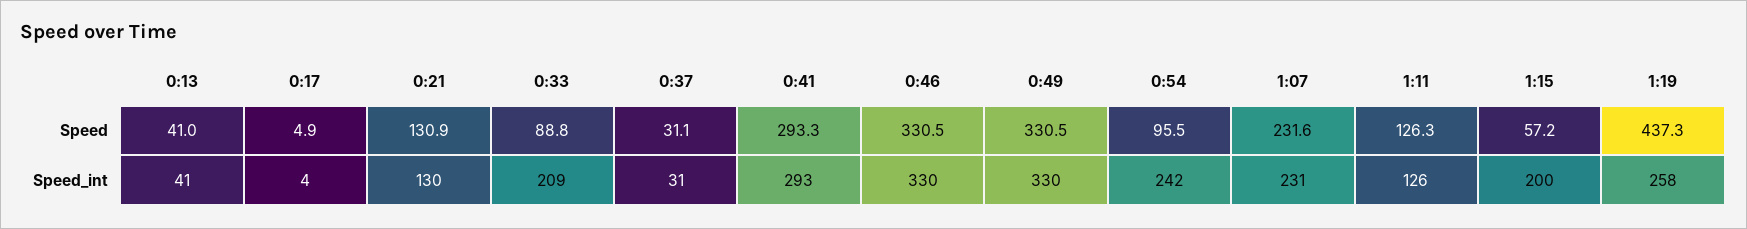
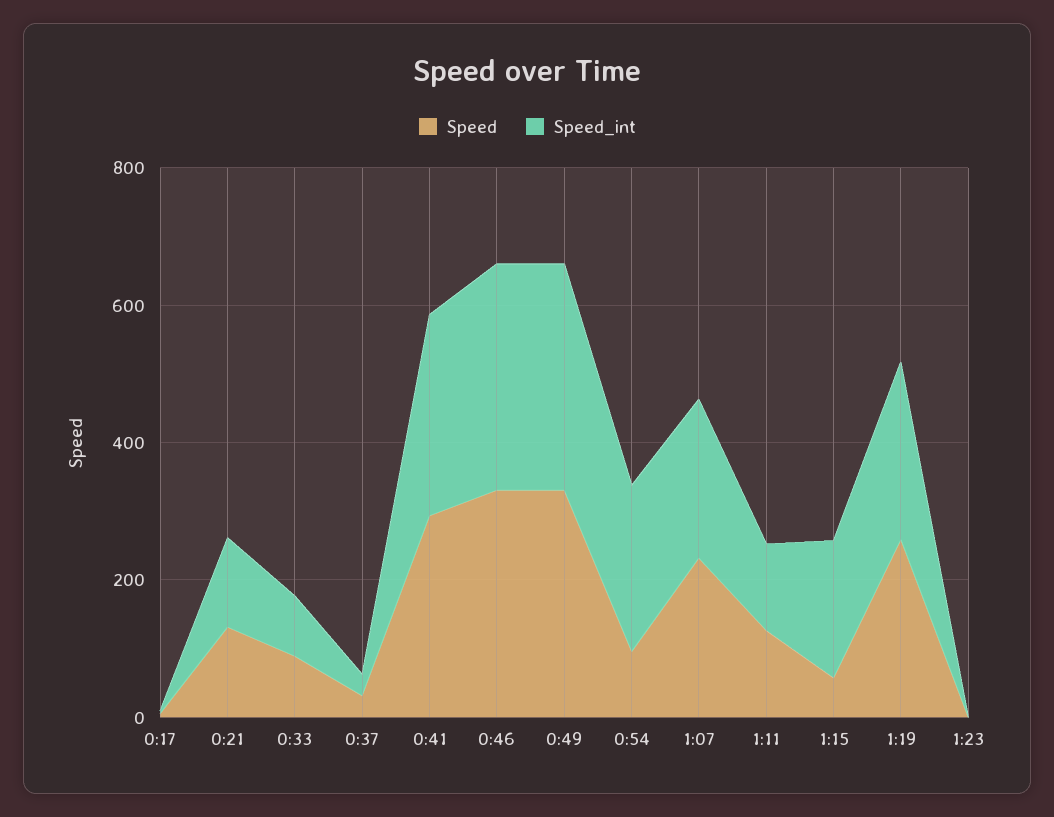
Speed, 0:13: 41 -> none
Speed, 1:19: 437.3 -> 250
Speed_int, 0:13: 41 -> none
Speed_int, 0:33: 209 -> 100
Speed, 1:23: none -> 0
Speed_int, 1:23: none -> 0

